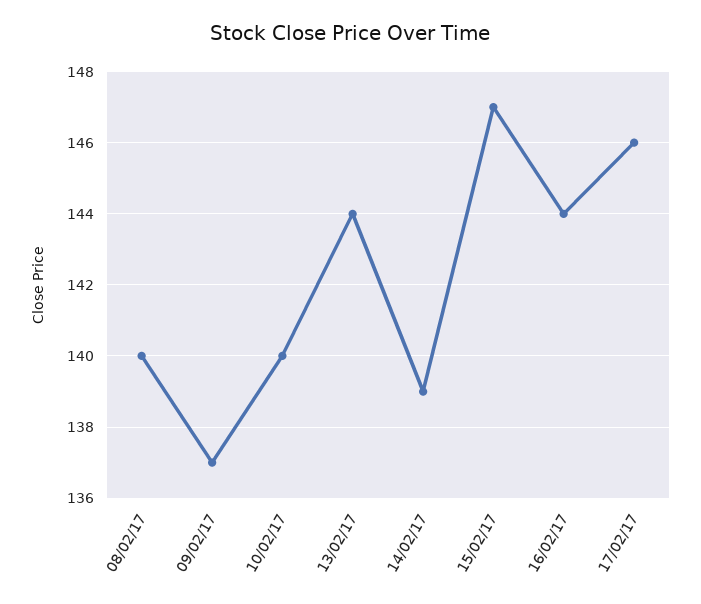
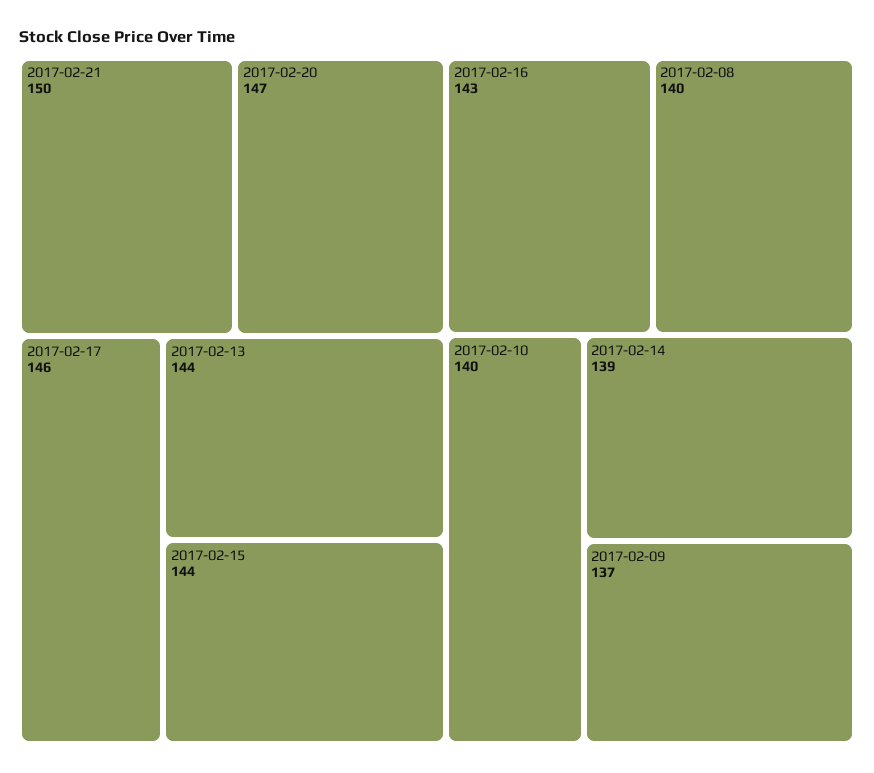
15/02/17: 147 -> 144
16/02/17: 144 -> 143
2017-02-21: none -> 150
2017-02-20: none -> 147

